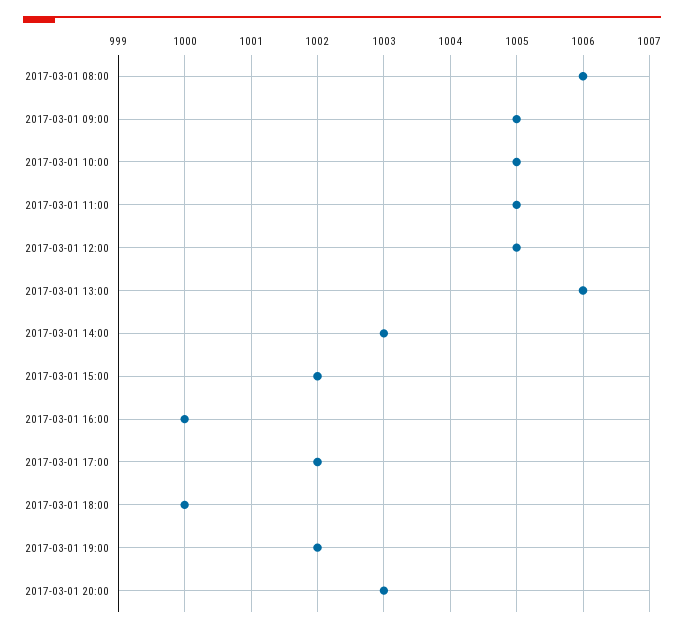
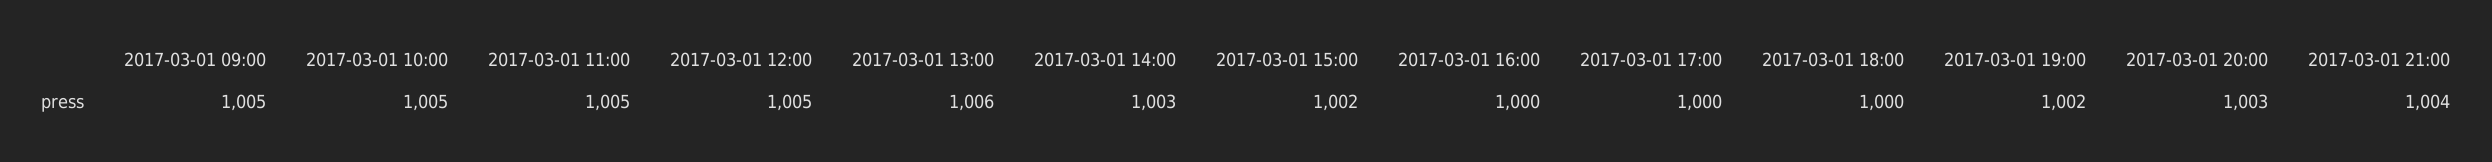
2017-03-01 08:00: 1006 -> none
2017-03-01 17:00: 1002 -> 1000
2017-03-01 21:00: none -> 1004

